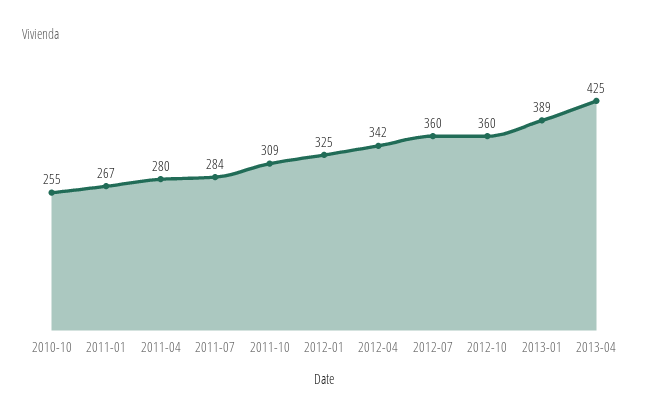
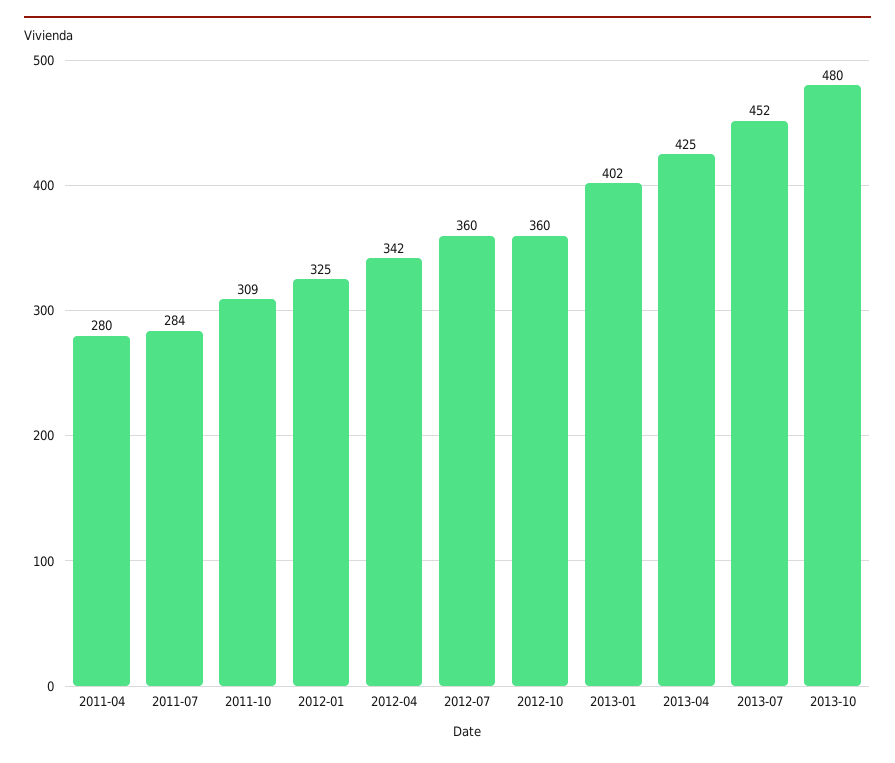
2010-10: 255 -> none
2011-01: 267 -> none
2013-01: 389 -> 402
2013-07: none -> 452
2013-10: none -> 480

